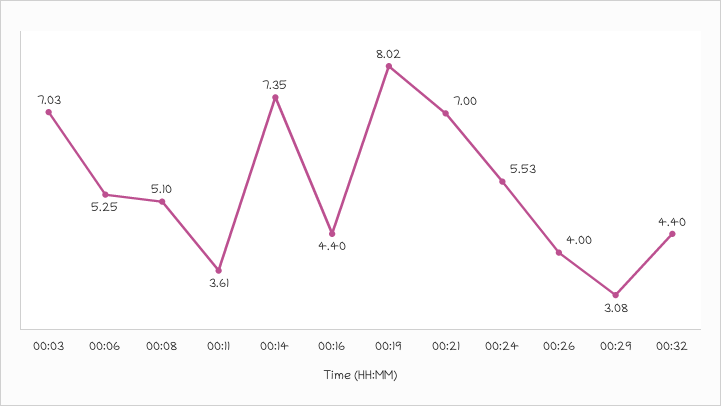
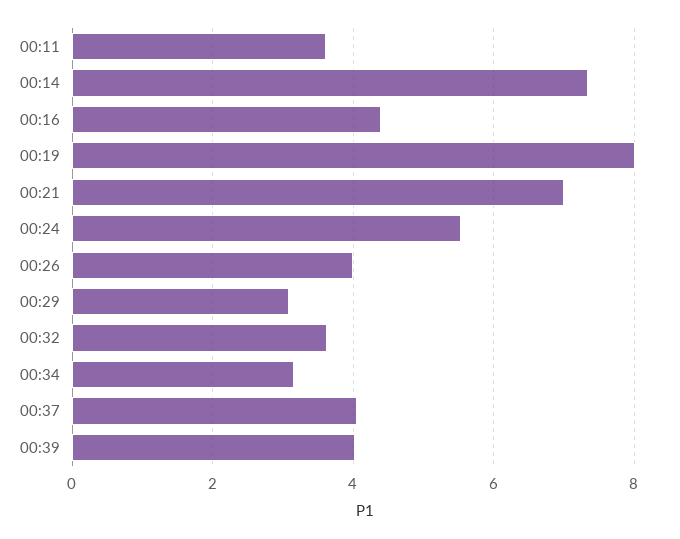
00:03: 7.03 -> none
00:06: 5.25 -> none
00:08: 5.1 -> none
00:32: 4.4 -> 3.6
00:34: none -> 3.2
00:37: none -> 4
00:39: none -> 4

